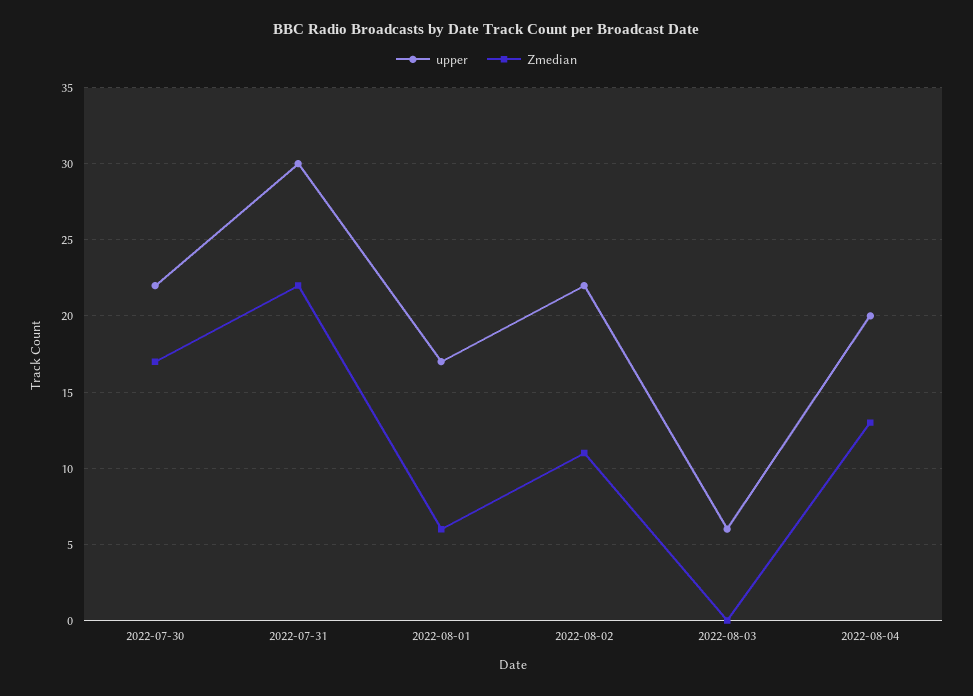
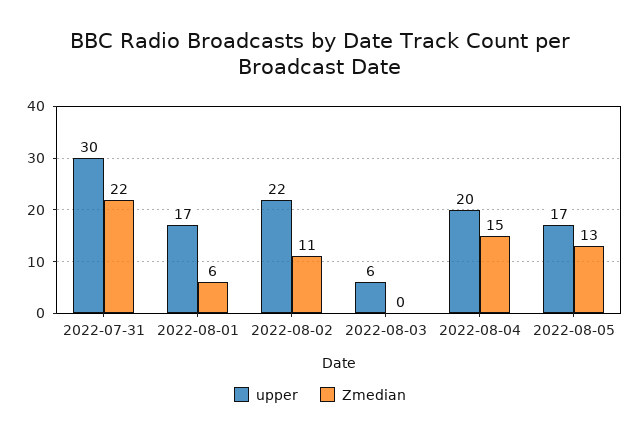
upper, 2022-07-30: 22 -> none
Zmedian, 2022-07-30: 17 -> none
Zmedian, 2022-08-04: 13 -> 15
upper, 2022-08-05: none -> 17
Zmedian, 2022-08-05: none -> 13

